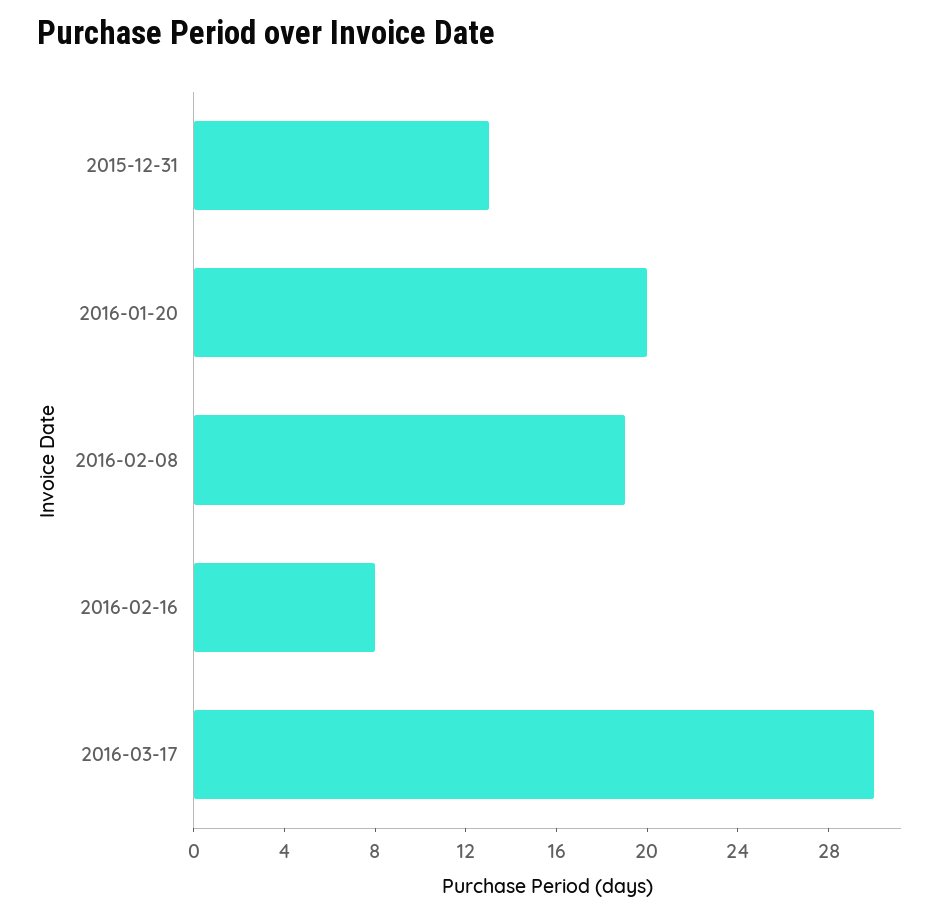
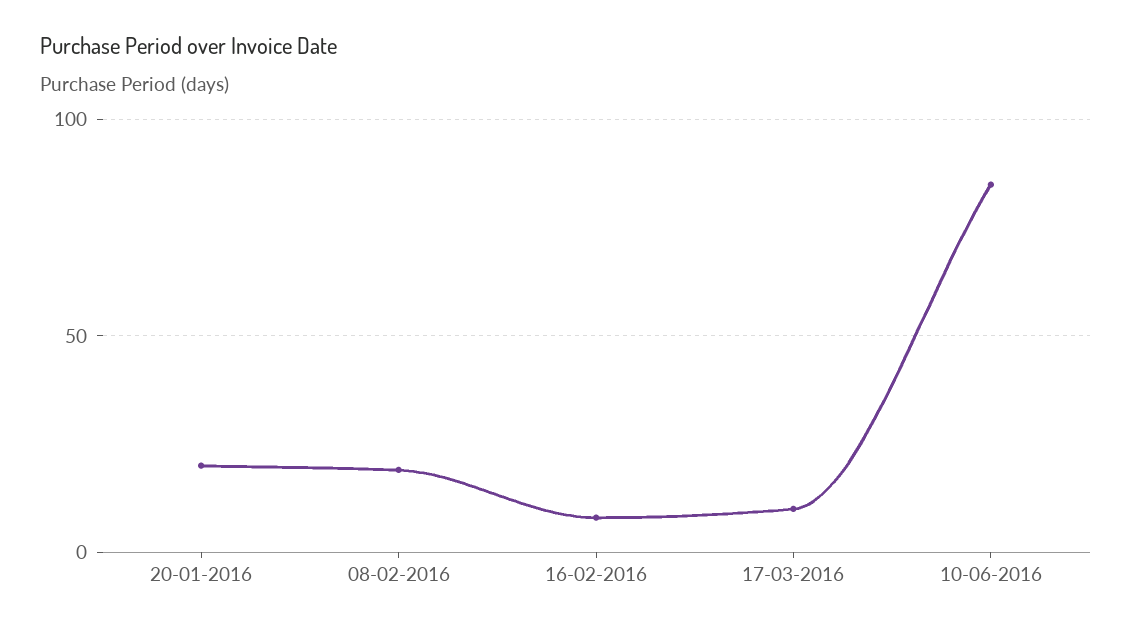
2015-12-31: 13 -> none
2016-03-17: 30 -> 10
10-06-2016: none -> 85

